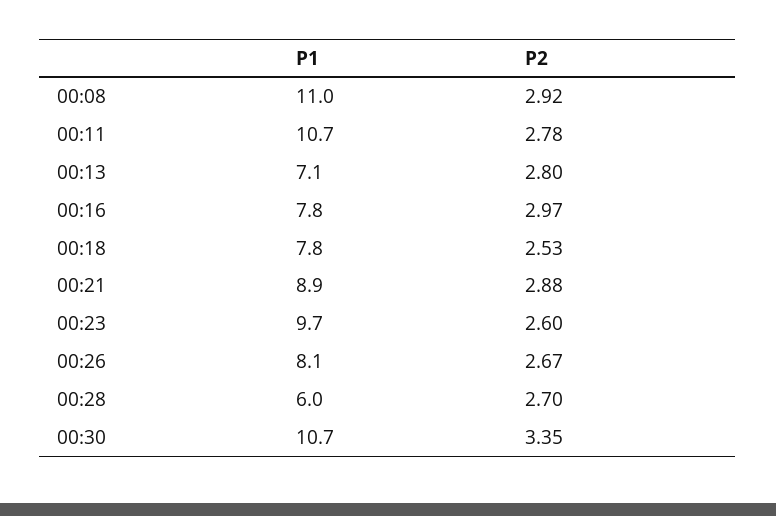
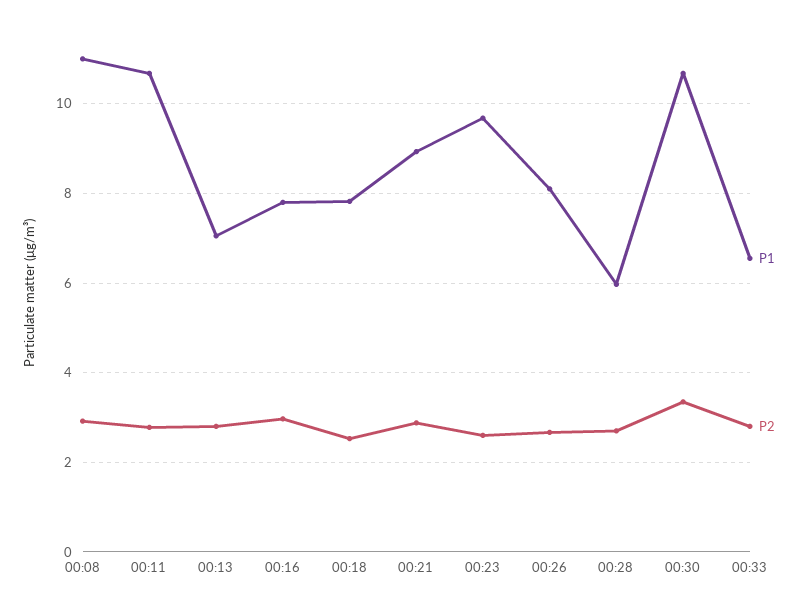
P1, 00:33: none -> 6.6
P2, 00:33: none -> 2.8

